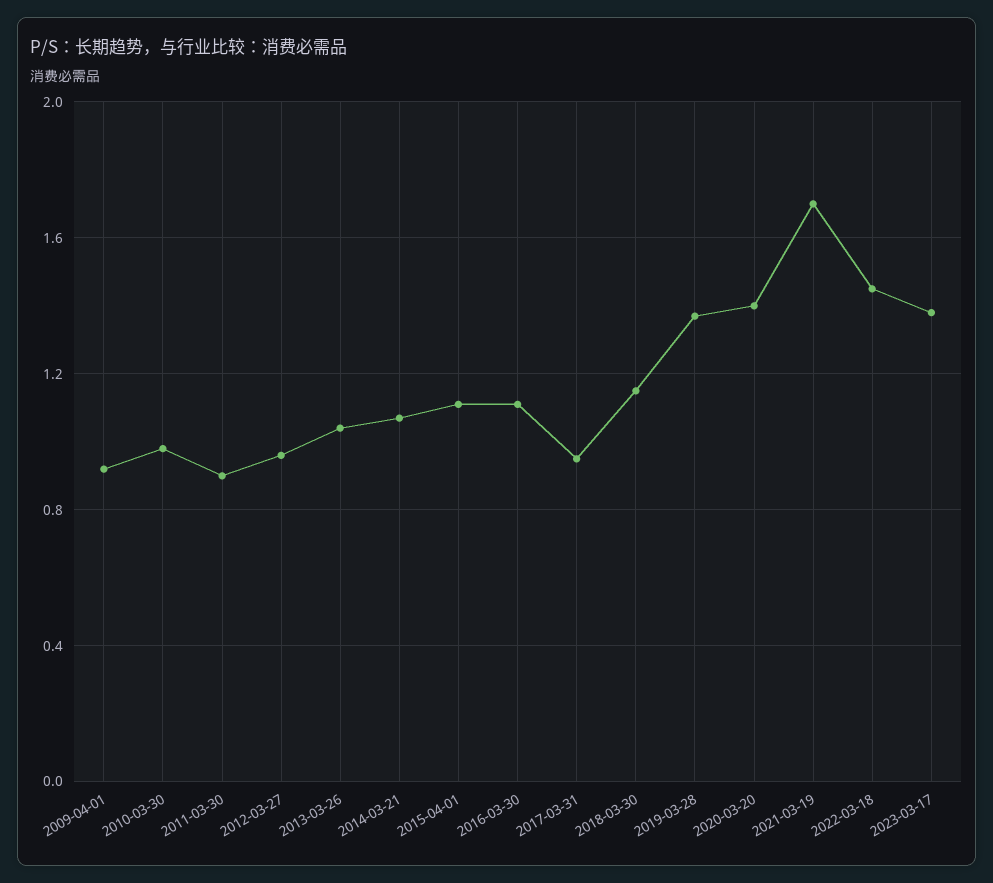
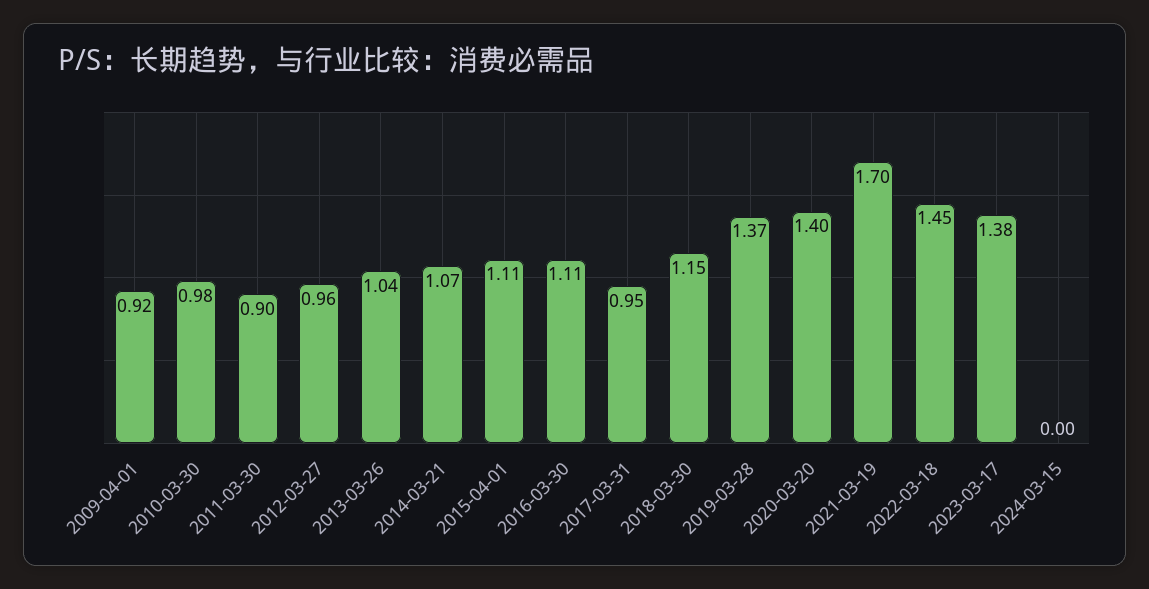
2024-03-15: none -> 0

